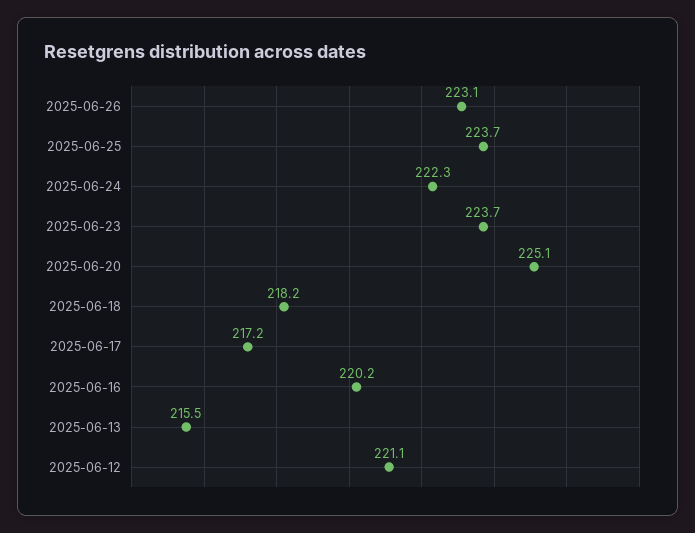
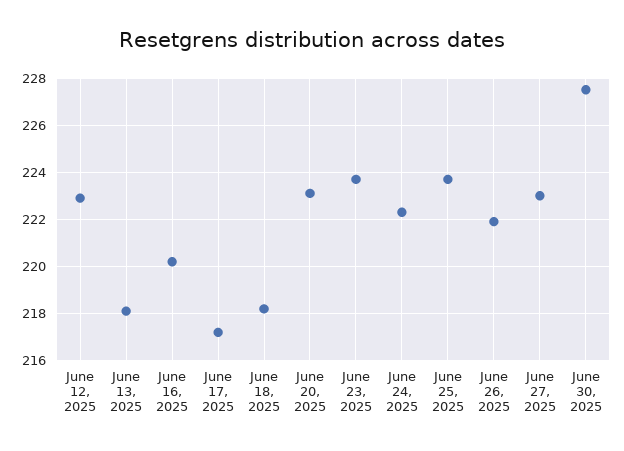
2025-06-26: 223.1 -> 222
2025-06-20: 225.1 -> 223
2025-06-13: 215.5 -> 218
2025-06-12: 221.1 -> 223
June 27, 2025: none -> 223
June 30, 2025: none -> 227.5

